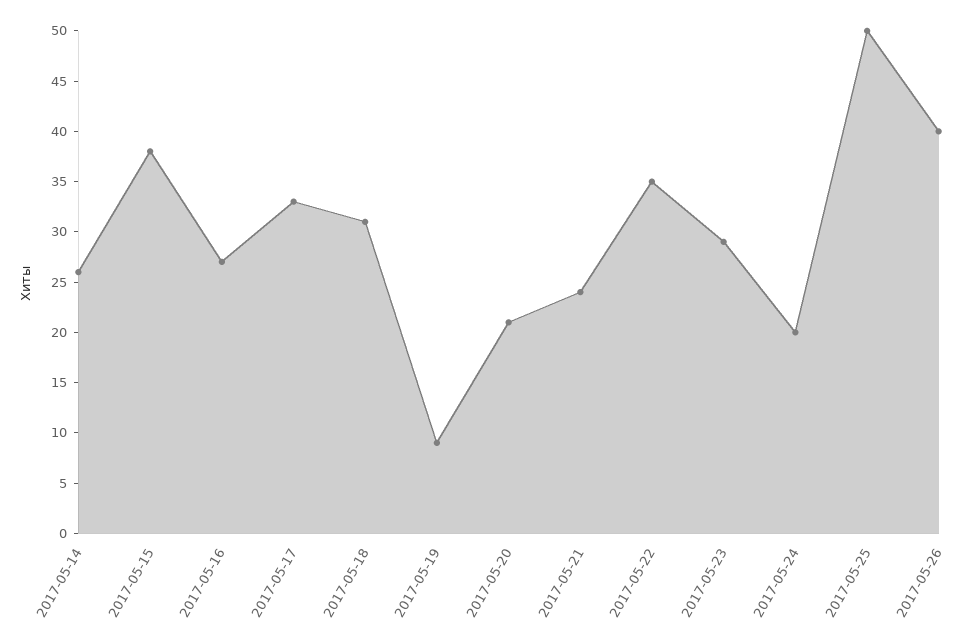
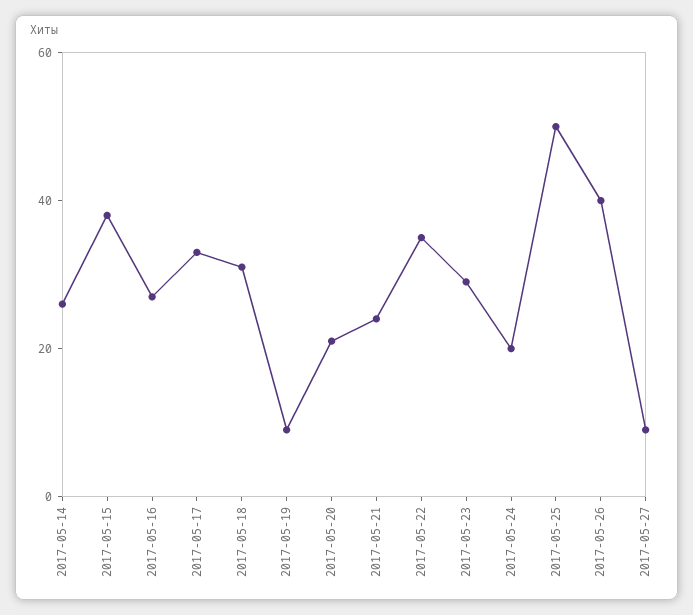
2017-05-27: none -> 10

